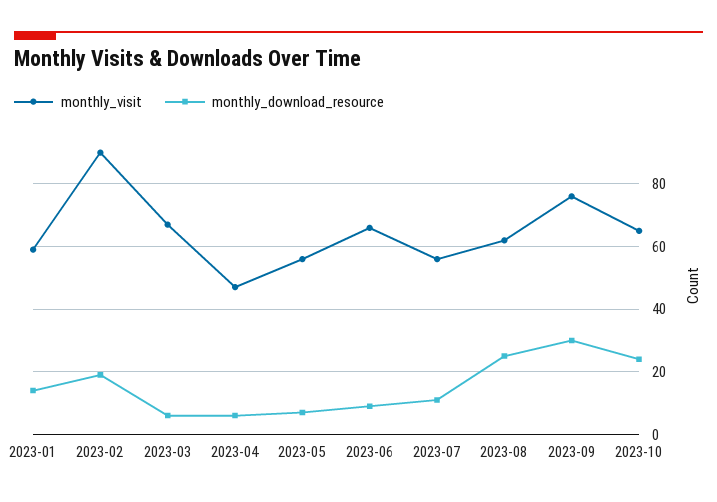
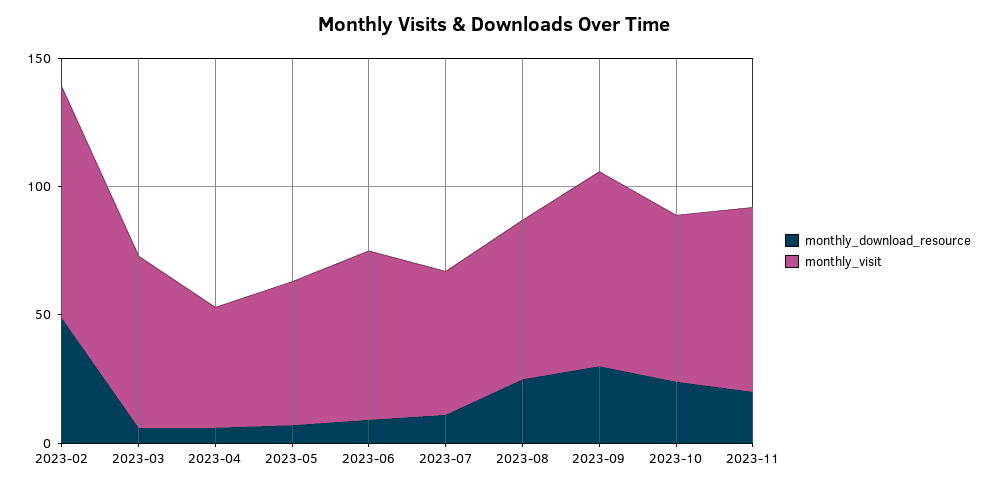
monthly_visit, 2023-01: 60 -> none
monthly_download_resource, 2023-01: 15 -> none
monthly_download_resource, 2023-02: 20 -> 50
monthly_download_resource, 2023-11: none -> 20
monthly_visit, 2023-11: none -> 70

